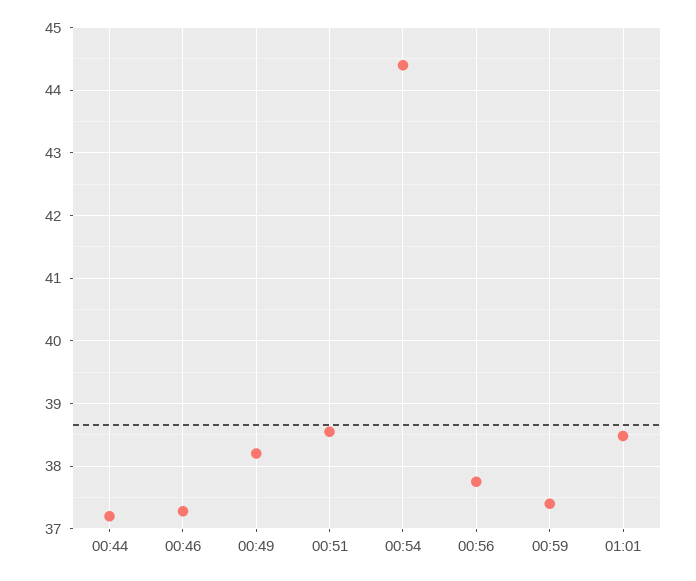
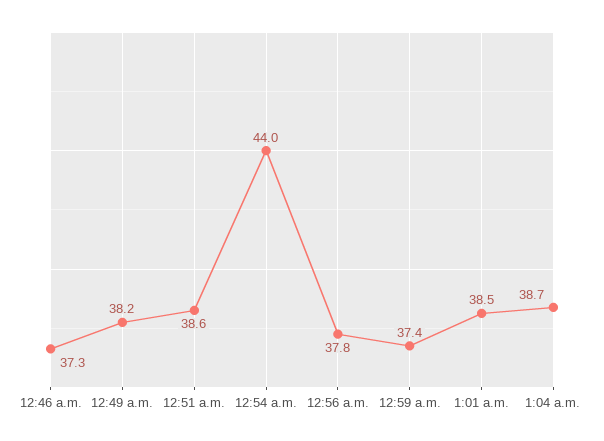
00:44: 37.2 -> none
00:54: 44.4 -> 44
1:04 a.m.: none -> 38.7

